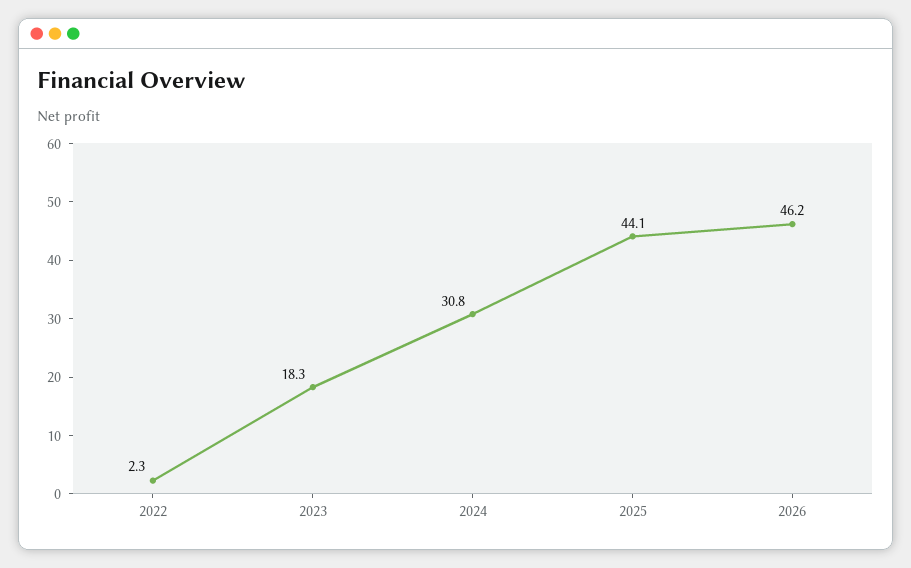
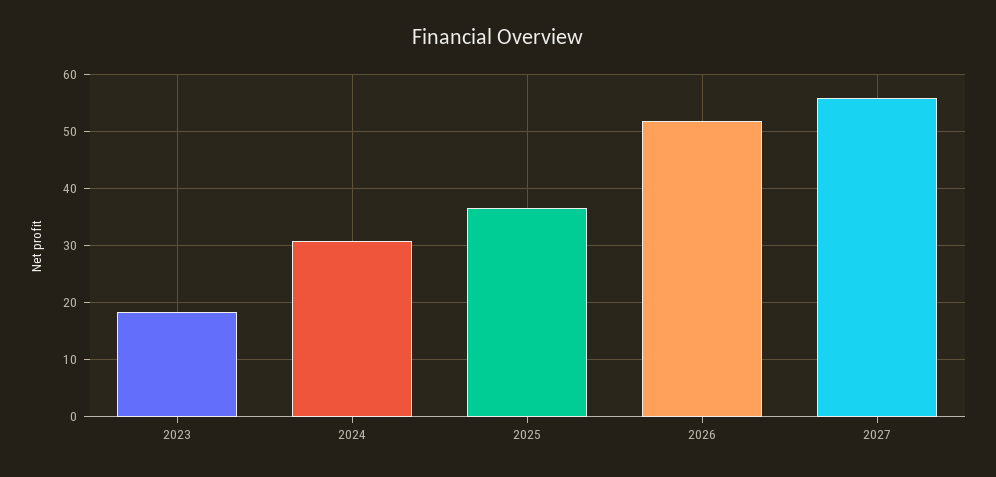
2022: 2.3 -> none
2025: 44.1 -> 36
2026: 46.2 -> 52
2027: none -> 56

